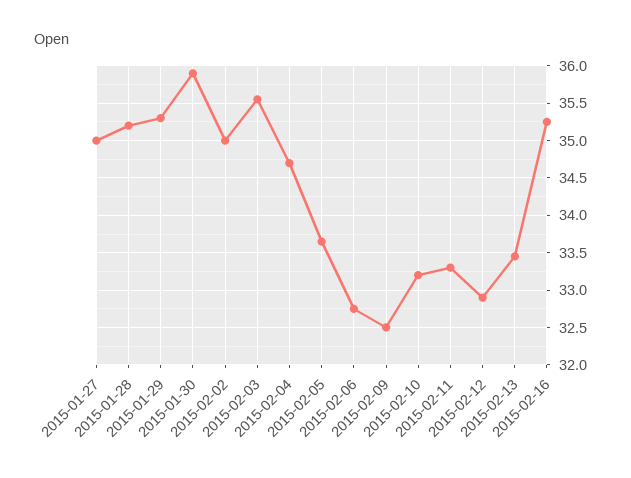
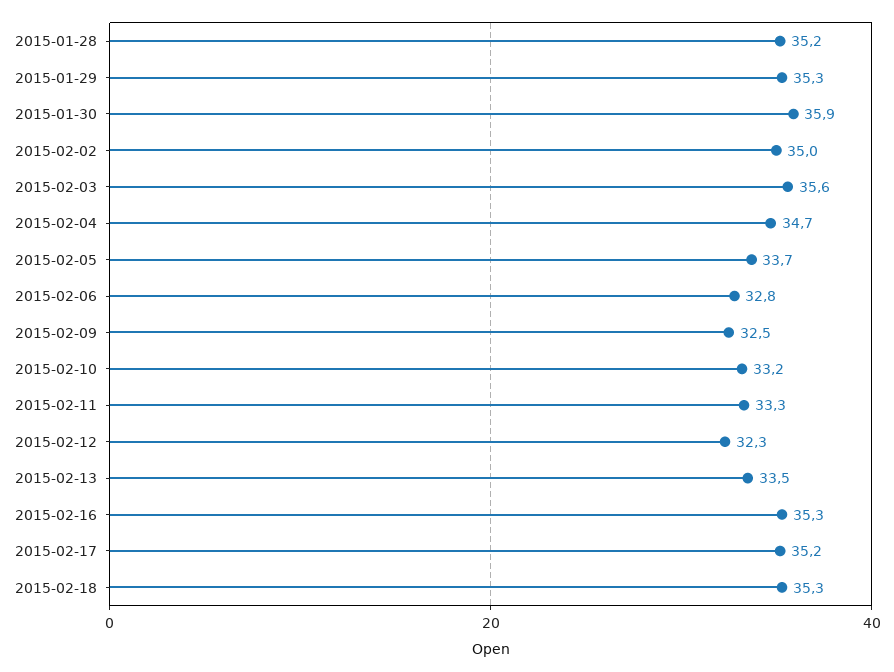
2015-01-27: 35 -> none
2015-02-12: 32.9 -> 32.3
2015-02-17: none -> 35.2
2015-02-18: none -> 35.3

